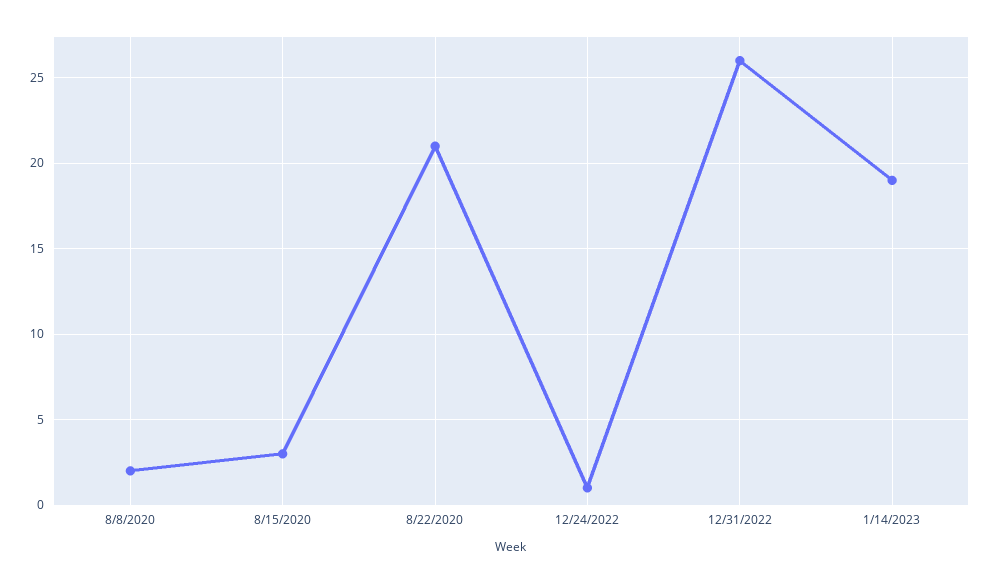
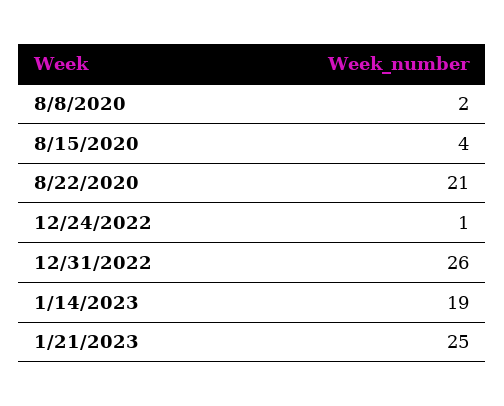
8/15/2020: 3 -> 4
1/21/2023: none -> 25

